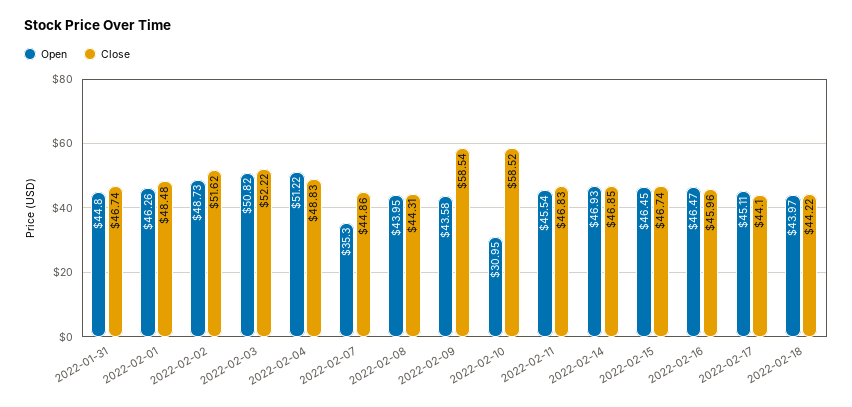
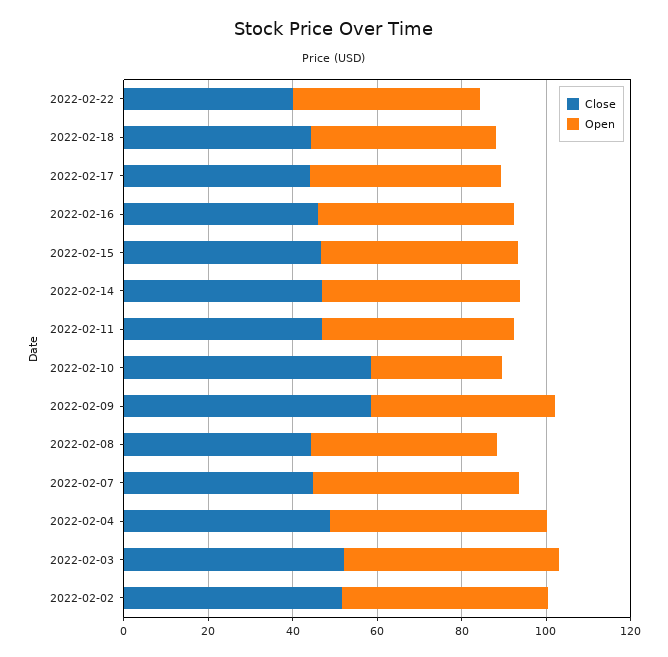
Open, 2022-01-31: 44.8 -> none
Close, 2022-01-31: 46.74 -> none
Open, 2022-02-01: 46.26 -> none
Close, 2022-02-01: 48.48 -> none
Open, 2022-02-07: 35.3 -> 50
Close, 2022-02-22: none -> 40
Open, 2022-02-22: none -> 45

